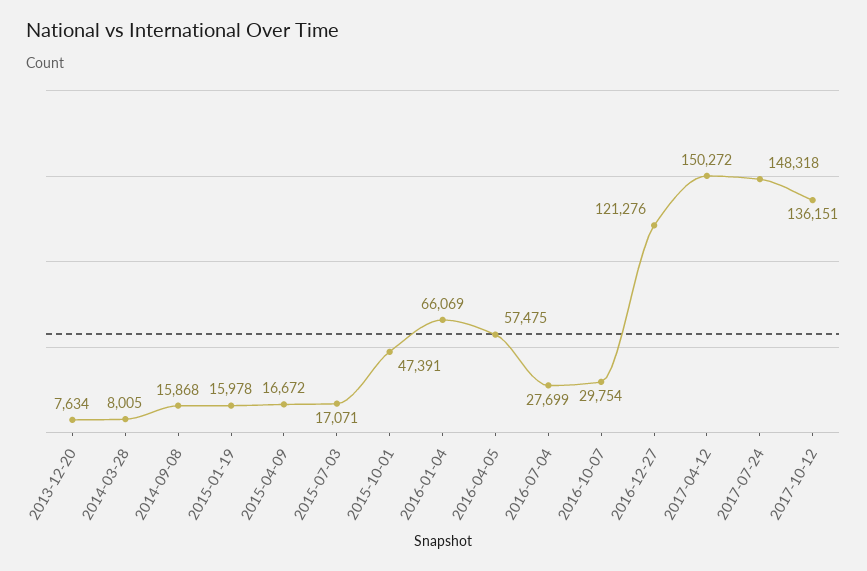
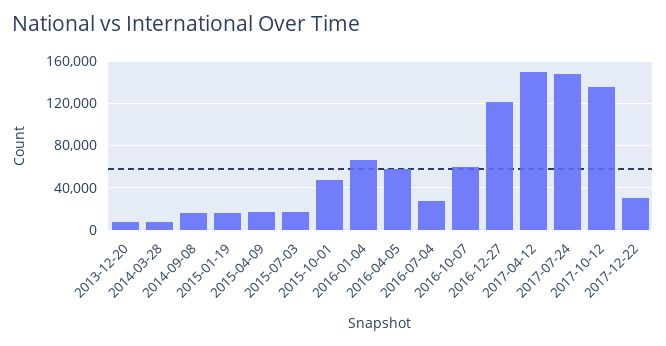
2016-10-07: 29754 -> 60000
2017-12-22: none -> 30000

